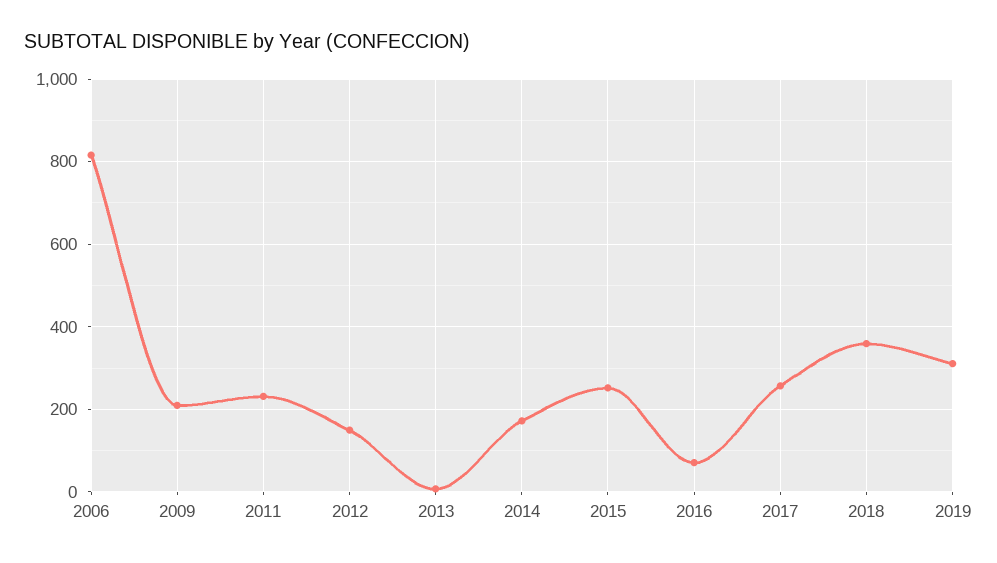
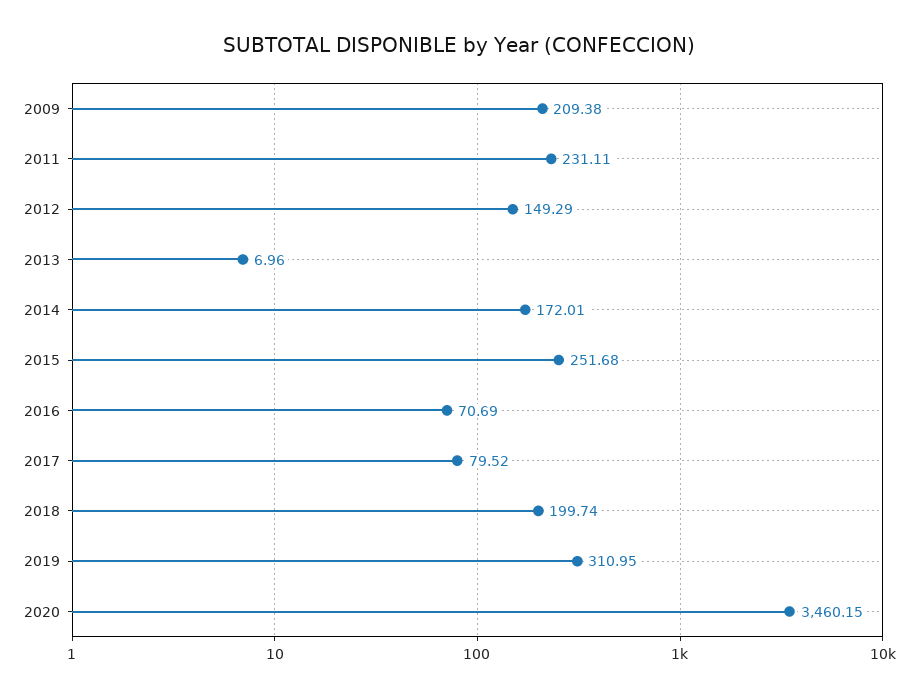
2006: 820 -> none
2017: 260 -> 79.52
2018: 360 -> 199.74
2020: none -> 3460.15

